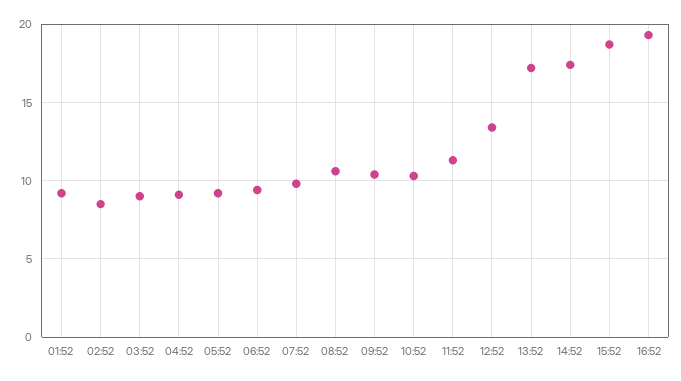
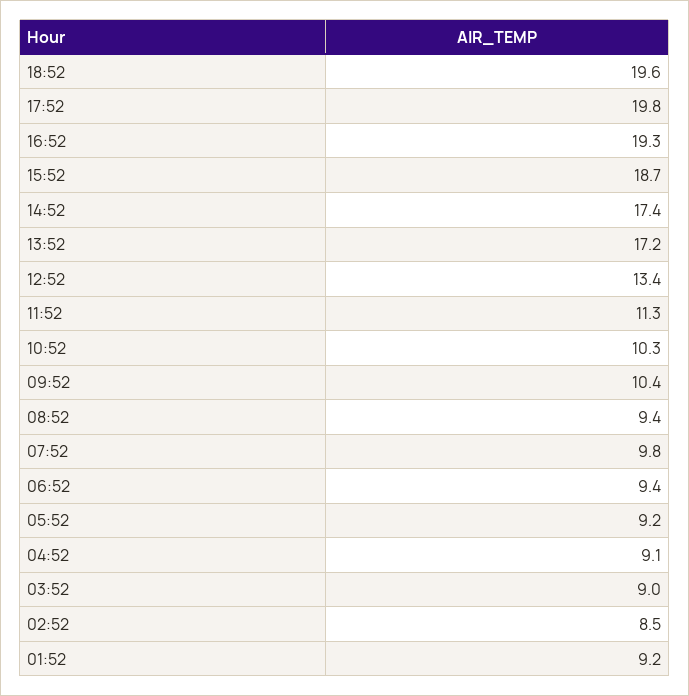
08:52: 10.5 -> 9.4
18:52: none -> 19.6
17:52: none -> 19.8

